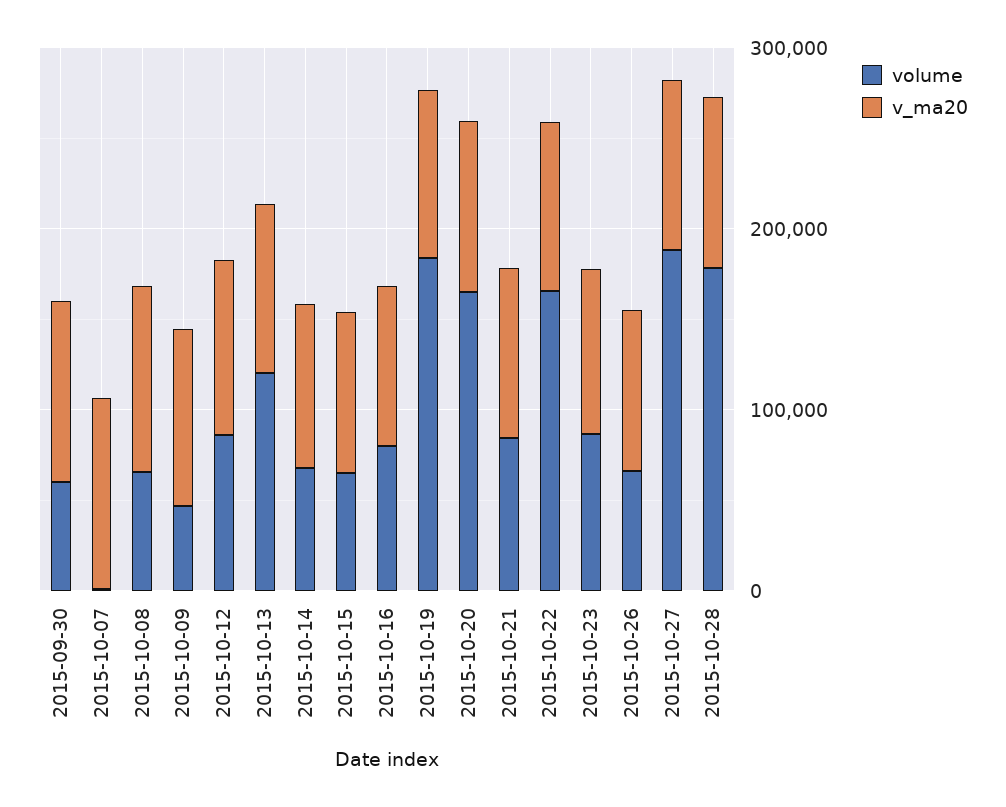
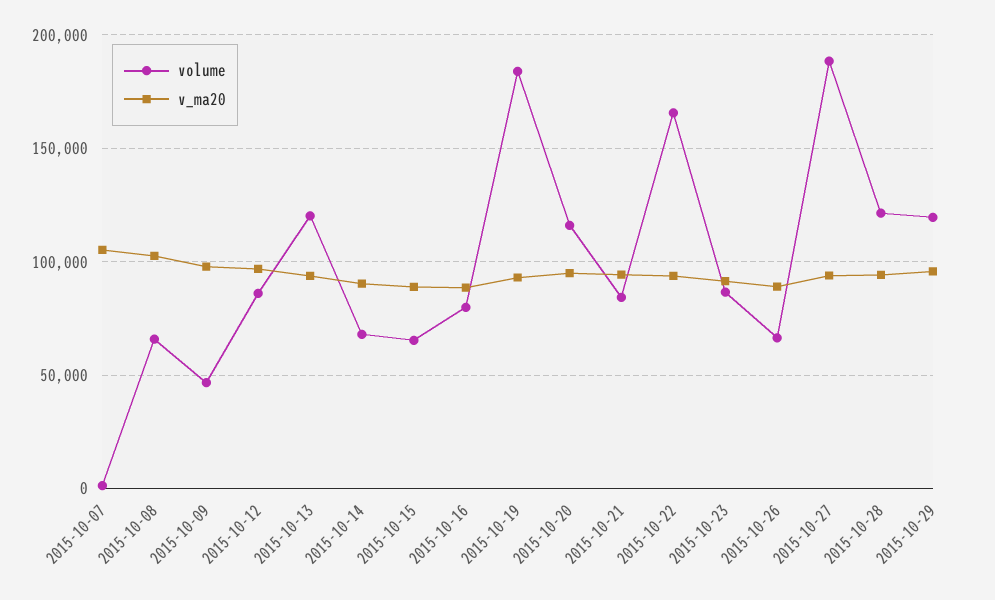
volume, 2015-09-30: 60000 -> none
v_ma20, 2015-09-30: 100000 -> none
volume, 2015-10-20: 160000 -> 115000
volume, 2015-10-28: 180000 -> 120000
volume, 2015-10-29: none -> 120000
v_ma20, 2015-10-29: none -> 95000

